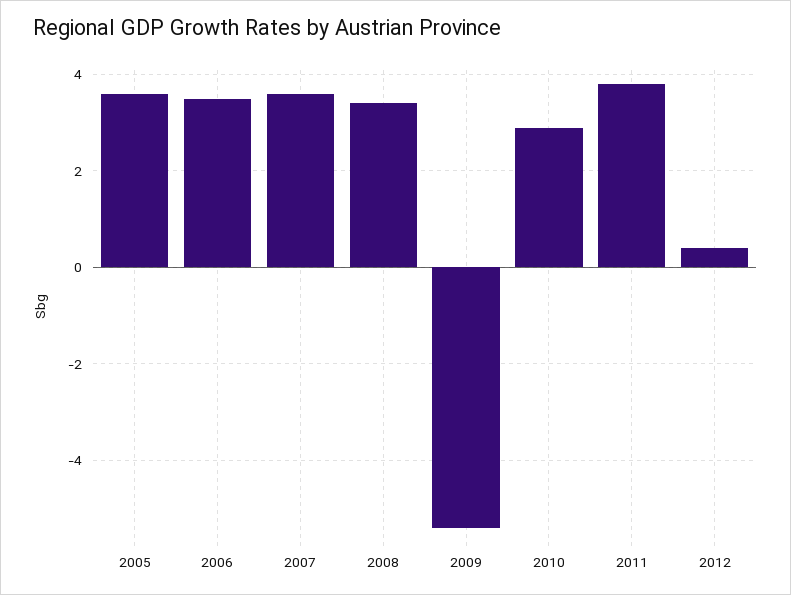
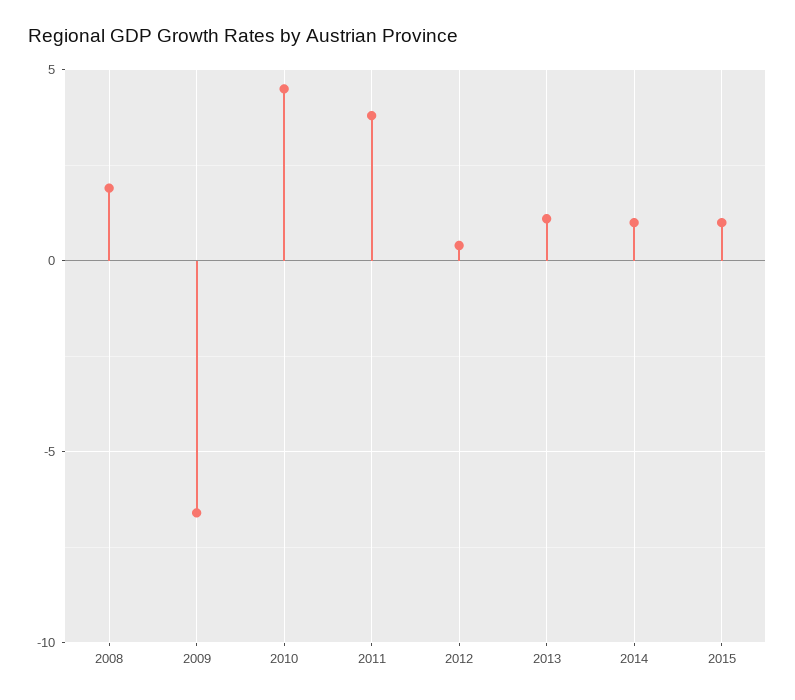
2005: 3.5 -> none
2006: 3.5 -> none
2007: 3.5 -> none
2008: 3.5 -> 2
2009: -5.5 -> -6.5
2010: 3 -> 4.5
2013: none -> 1
2014: none -> 1
2015: none -> 1

